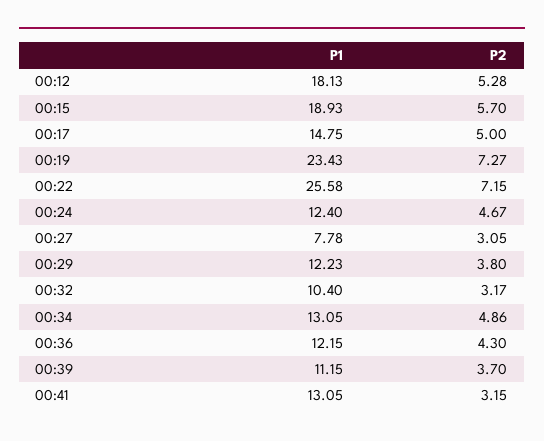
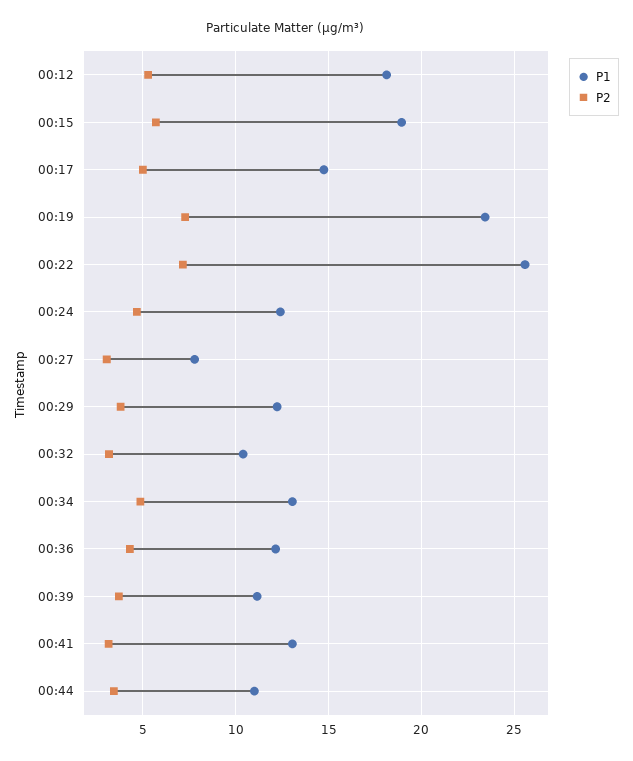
P1, 00:44: none -> 11
P2, 00:44: none -> 3.5

